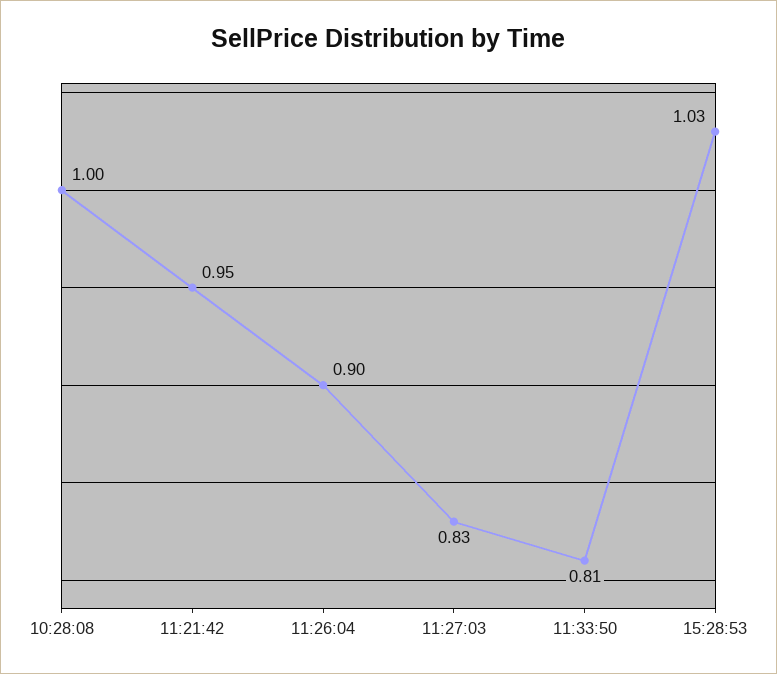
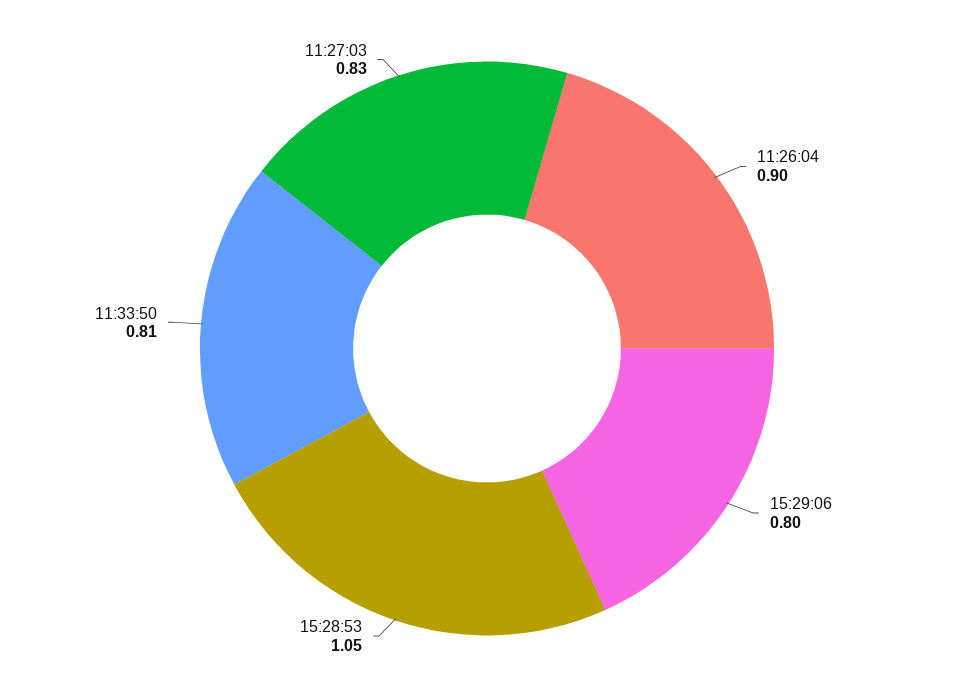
10:28:08: 1 -> none
11:21:42: 0.95 -> none
15:28:53: 1.03 -> 1.05
15:29:06: none -> 0.8

